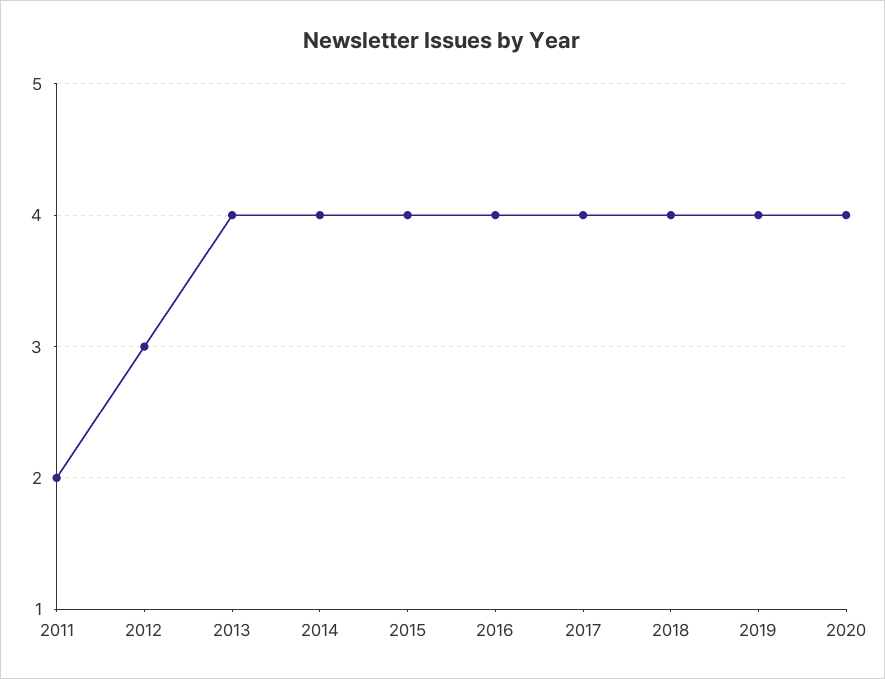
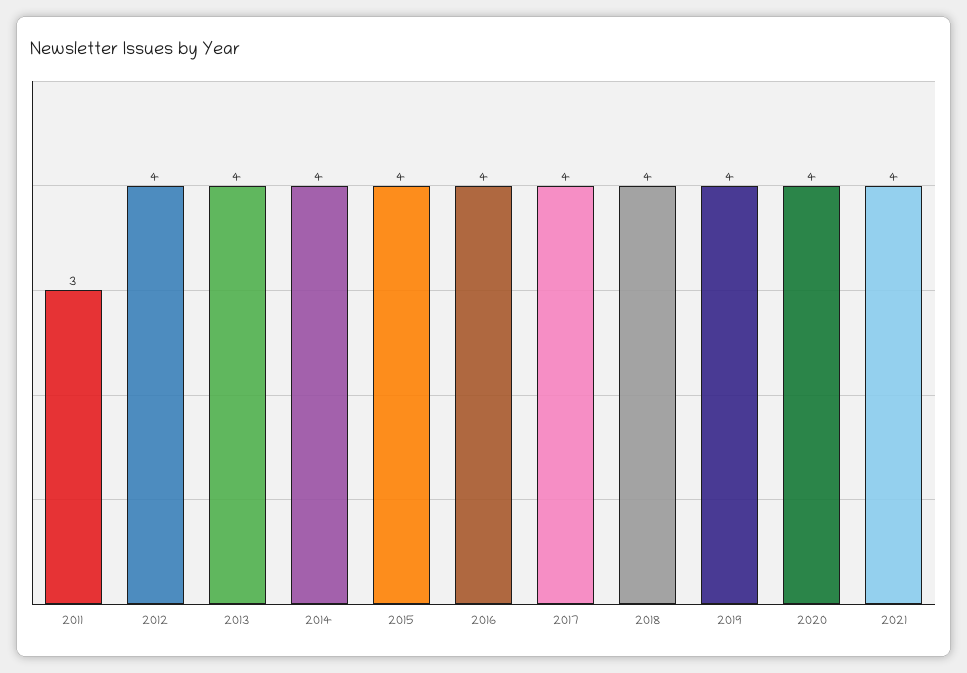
2011: 2 -> 3
2012: 3 -> 4
2021: none -> 4

